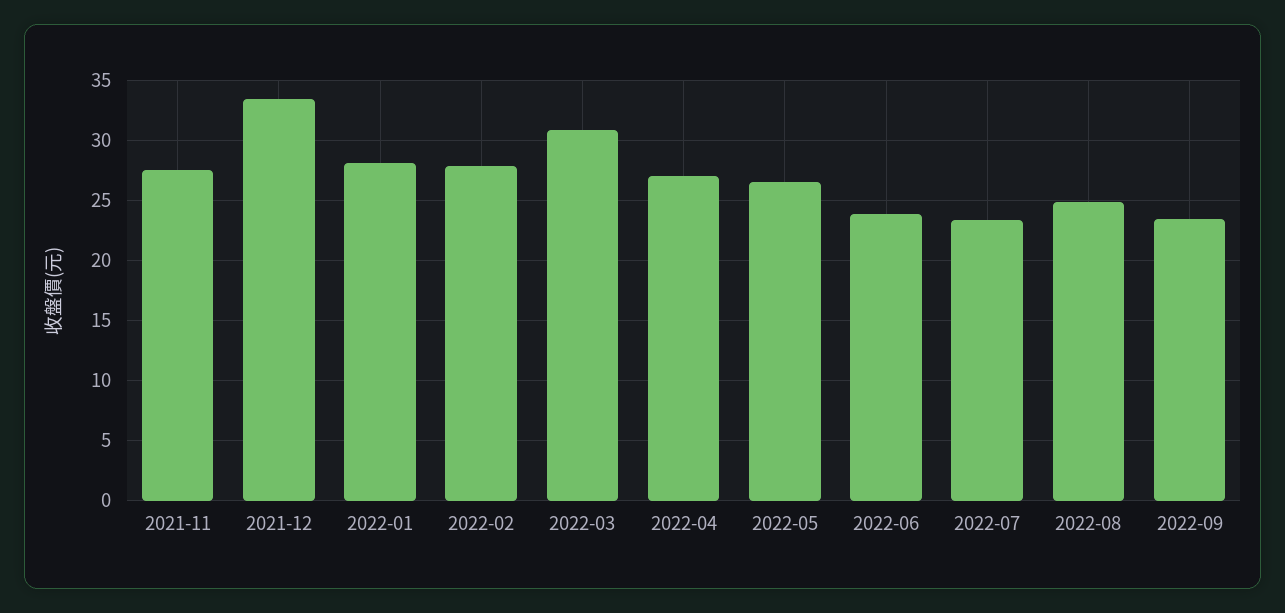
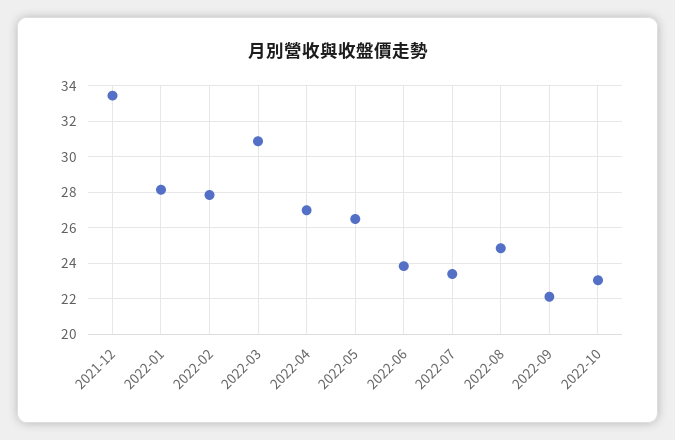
2021-11: 27.5 -> none
2022-09: 23.5 -> 22
2022-10: none -> 23

